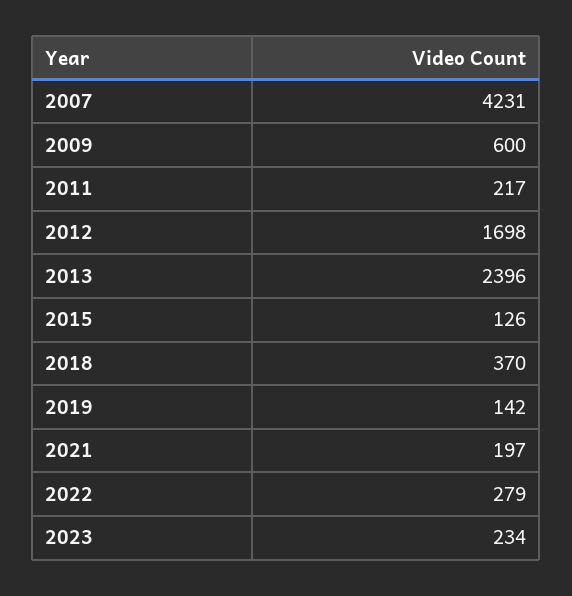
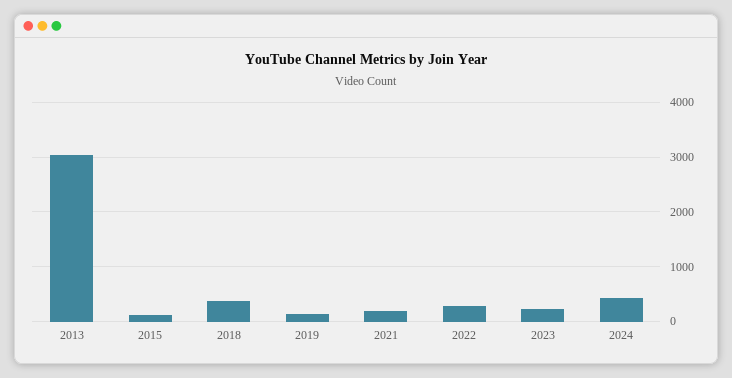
2007: 4231 -> none
2009: 600 -> none
2011: 217 -> none
2012: 1698 -> none
2013: 2396 -> 3000
2024: none -> 400

